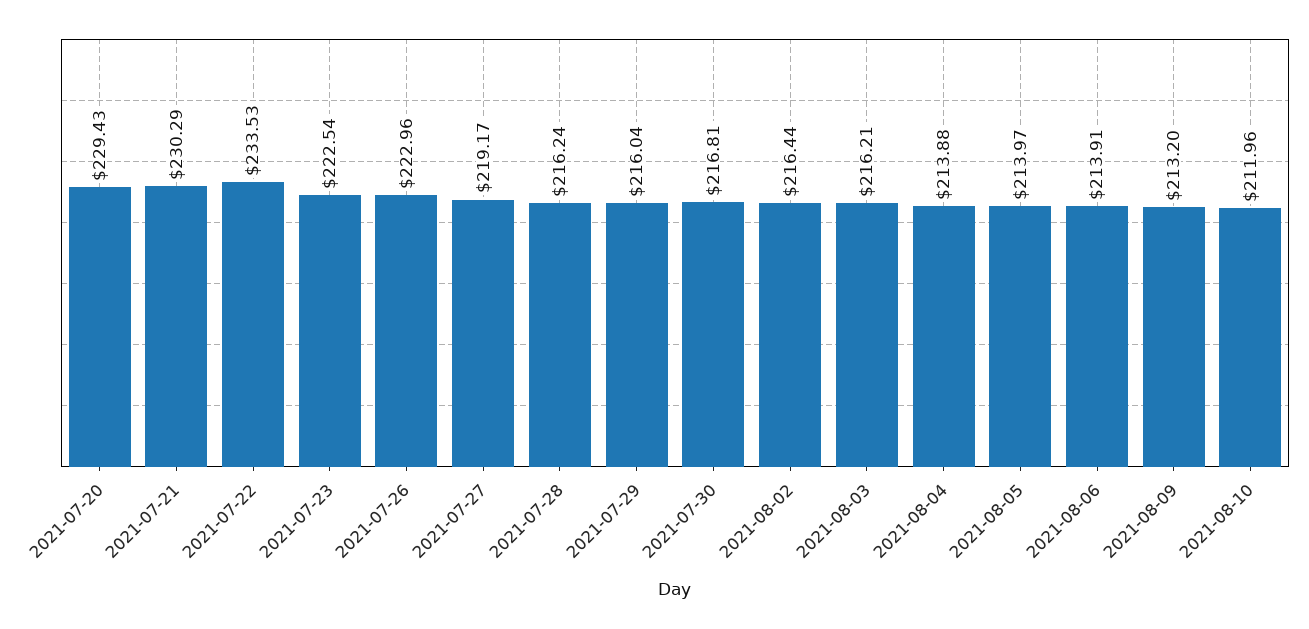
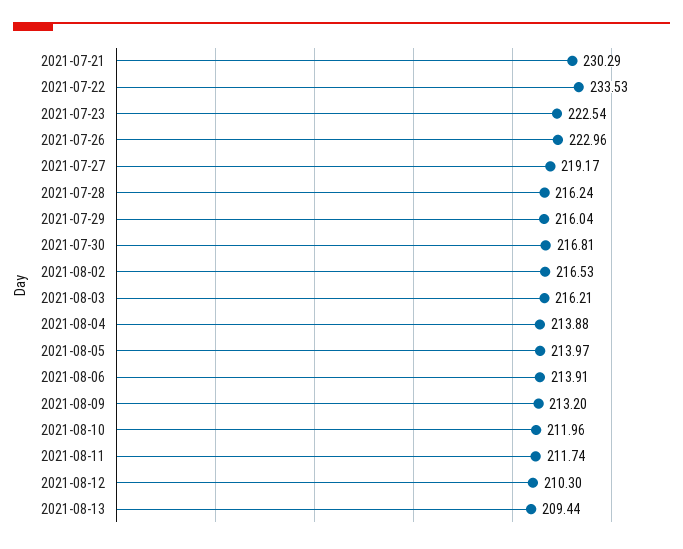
2021-07-20: 229.43 -> none
2021-08-02: 216.44 -> 216.53
2021-08-11: none -> 211.74
2021-08-12: none -> 210.3
2021-08-13: none -> 209.44

